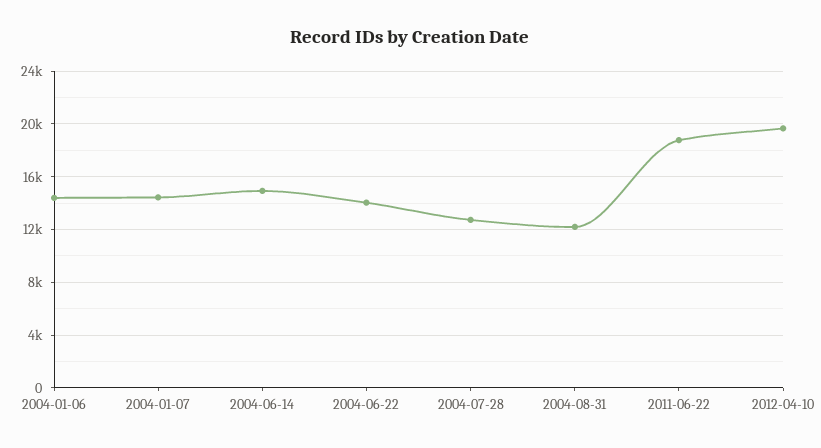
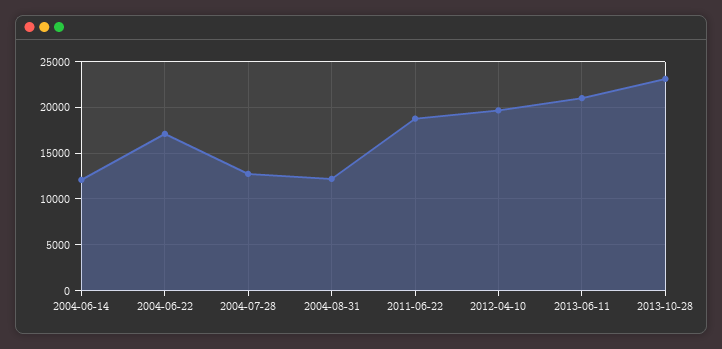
2004-01-06: 14500 -> none
2004-01-07: 14500 -> none
2004-06-14: 15000 -> 12000
2004-06-22: 14000 -> 17000
2013-06-11: none -> 21000
2013-10-28: none -> 23000

